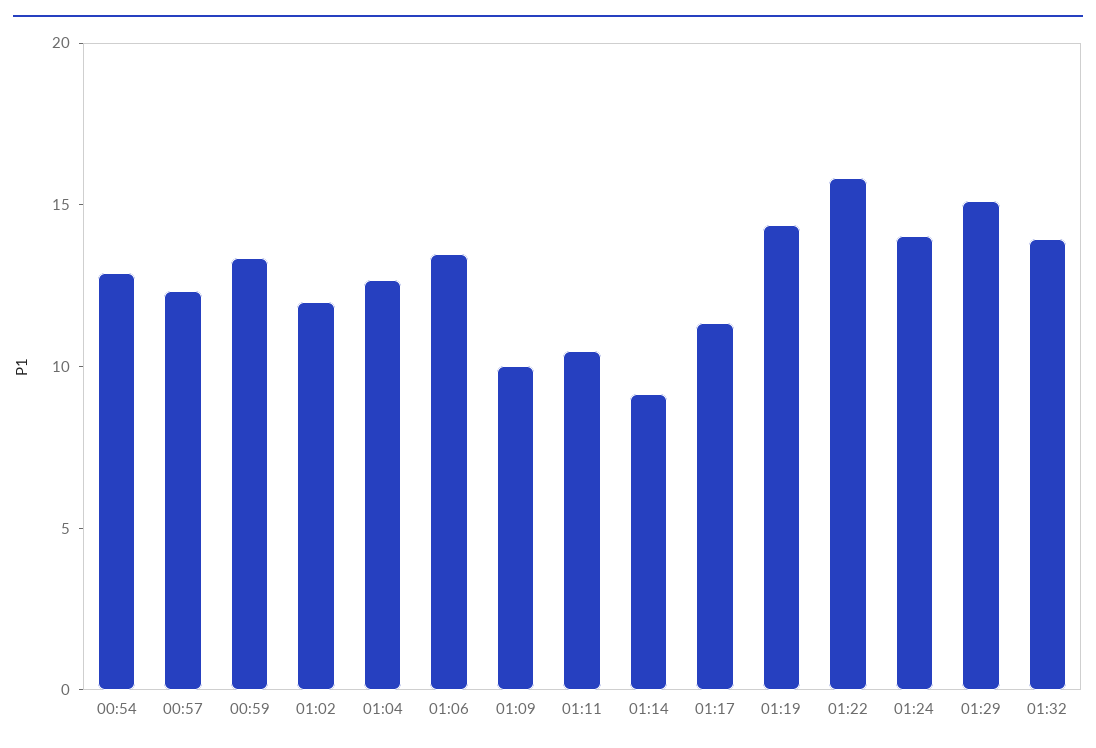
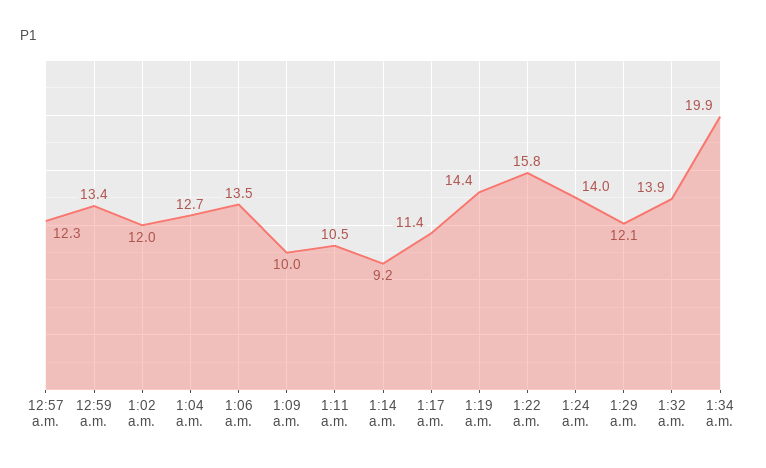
00:54: 13 -> none
01:29: 15 -> 12.1
1:34 a.m.: none -> 19.9

